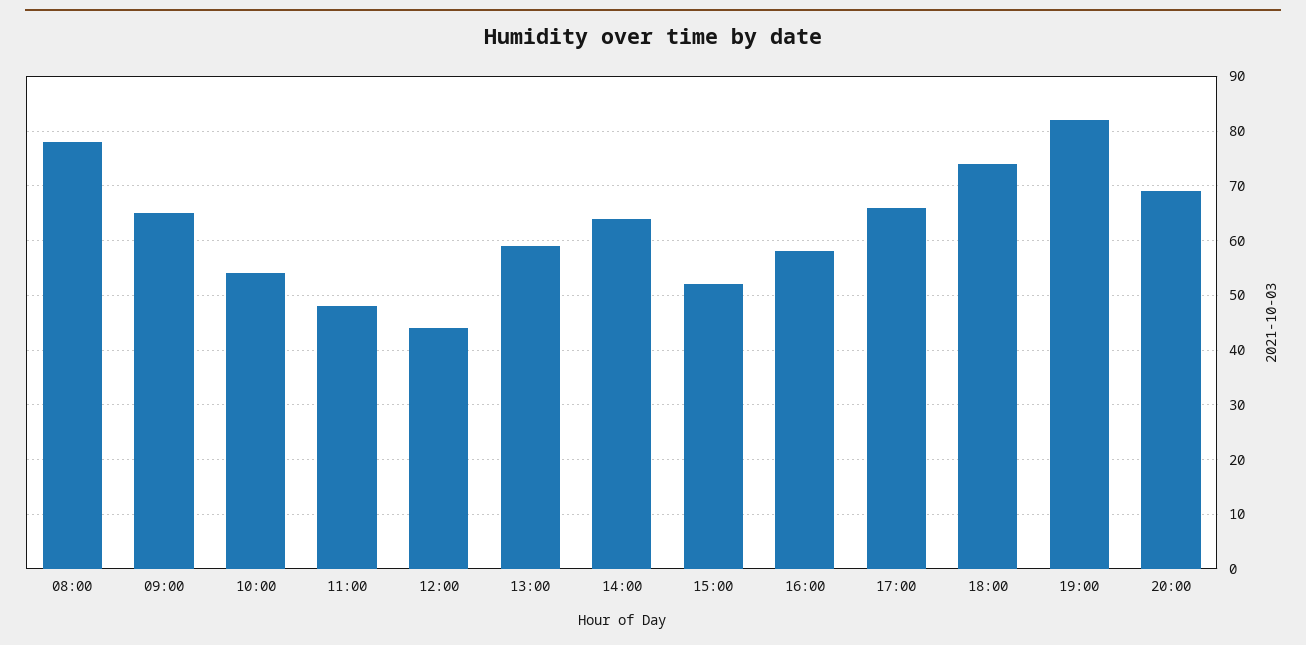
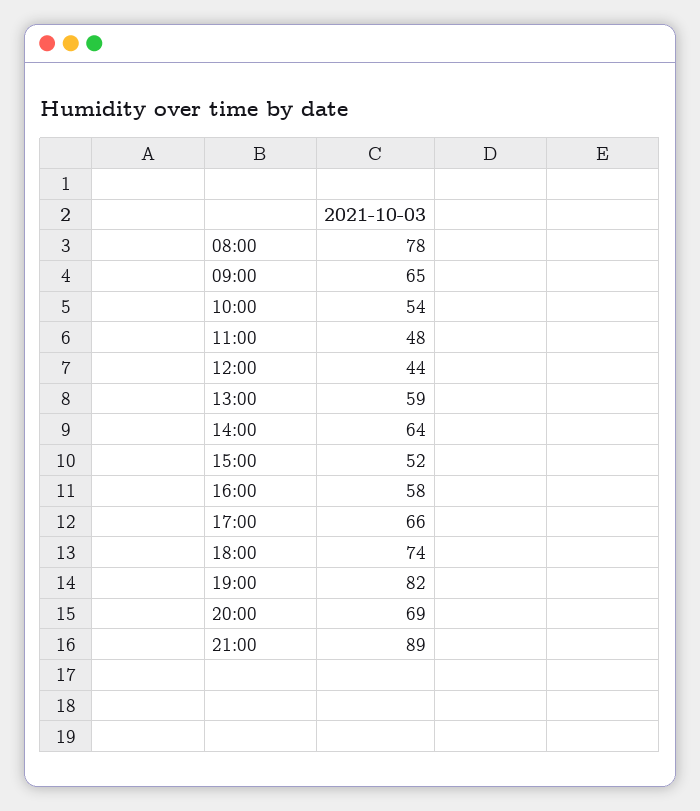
21:00: none -> 89

